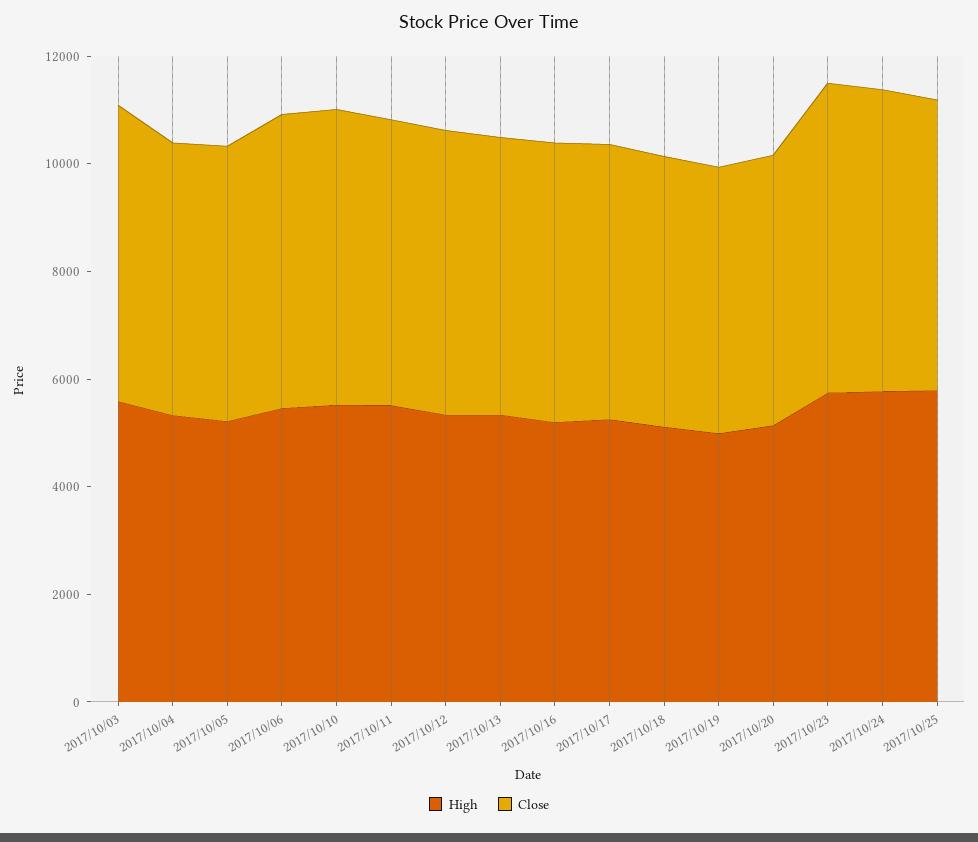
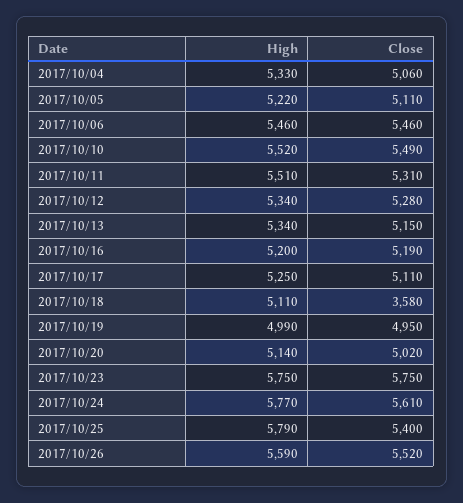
High, 2017/10/03: 5500 -> none
Close, 2017/10/03: 5500 -> none
Close, 2017/10/18: 5000 -> 3580
High, 2017/10/26: none -> 5590
Close, 2017/10/26: none -> 5520

